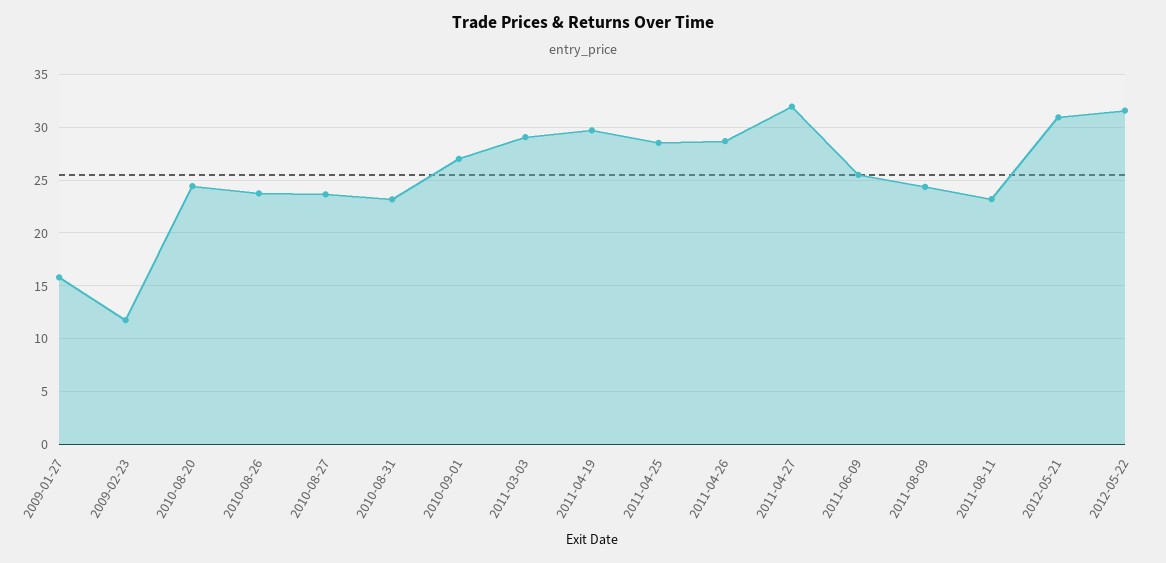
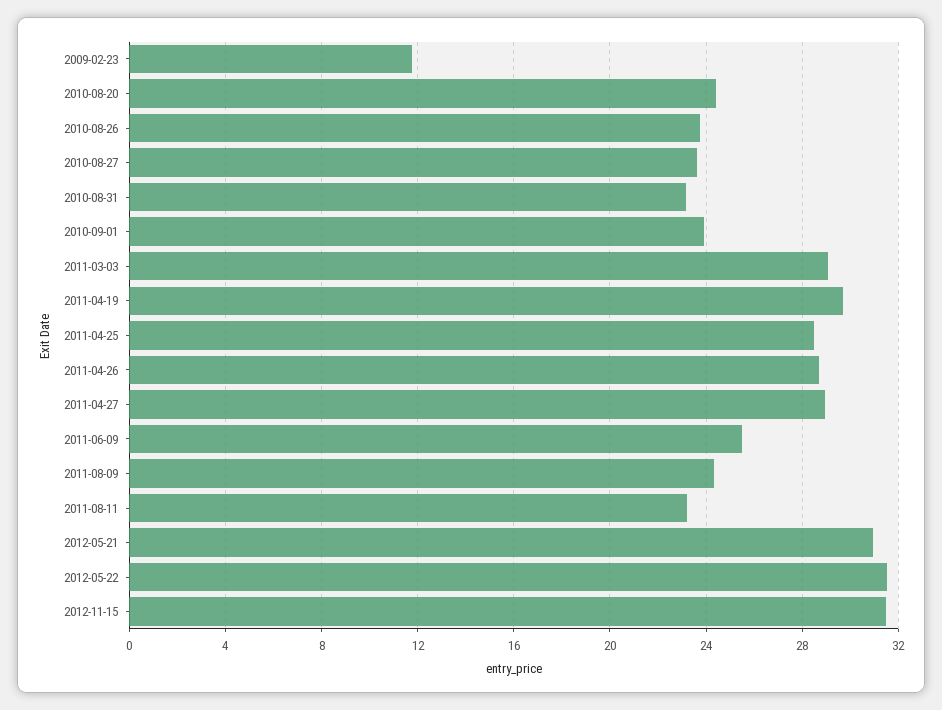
2009-01-27: 16 -> none
2010-09-01: 27 -> 24
2011-04-27: 32 -> 29
2012-11-15: none -> 31.5

